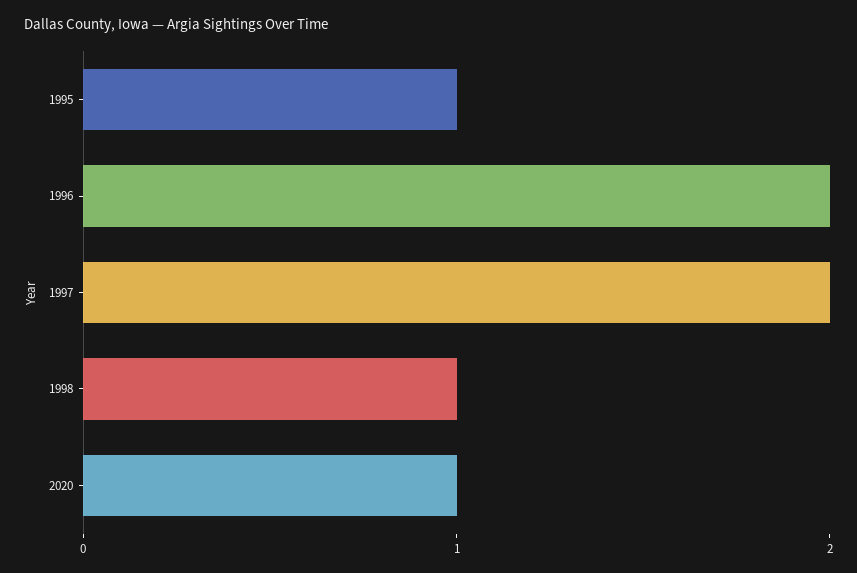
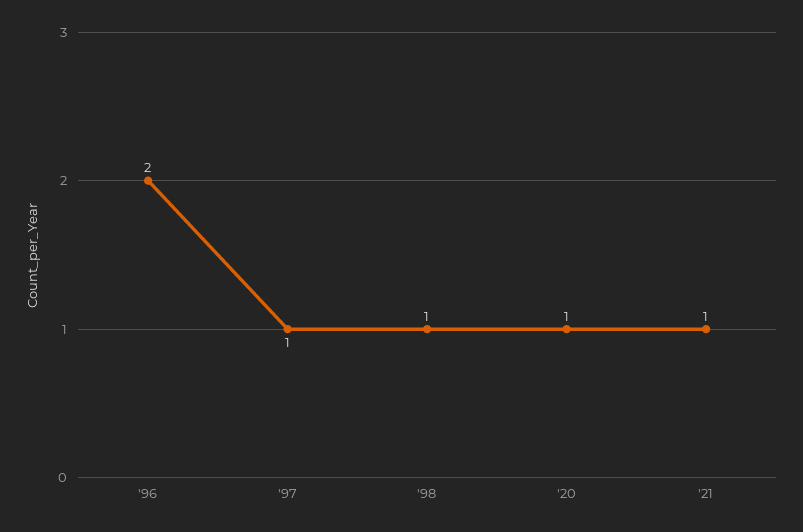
1995: 1 -> none
1997: 2 -> 1
'21: none -> 1

